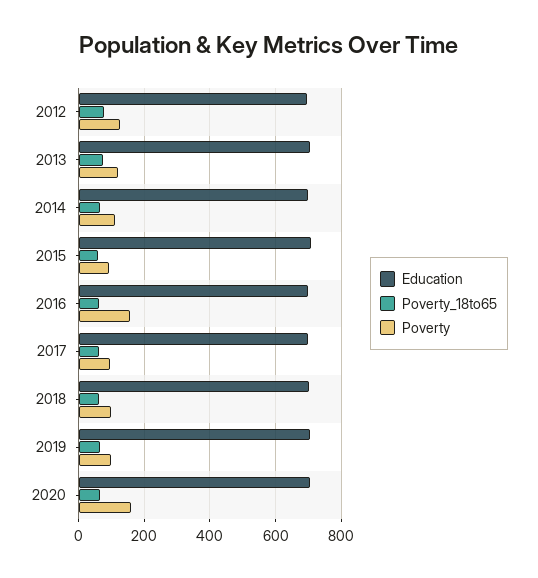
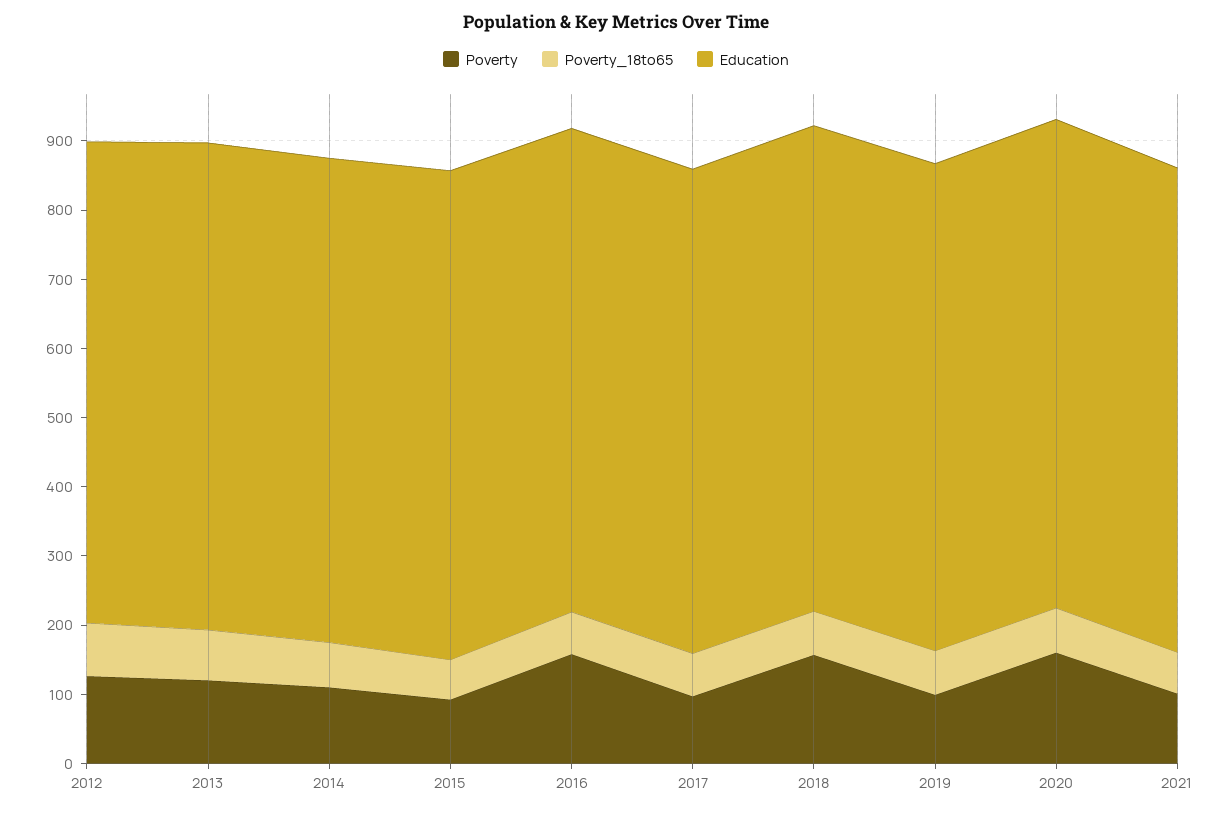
Poverty, 2018: 100 -> 160
Poverty, 2021: none -> 100
Poverty_18to65, 2021: none -> 60
Education, 2021: none -> 700

